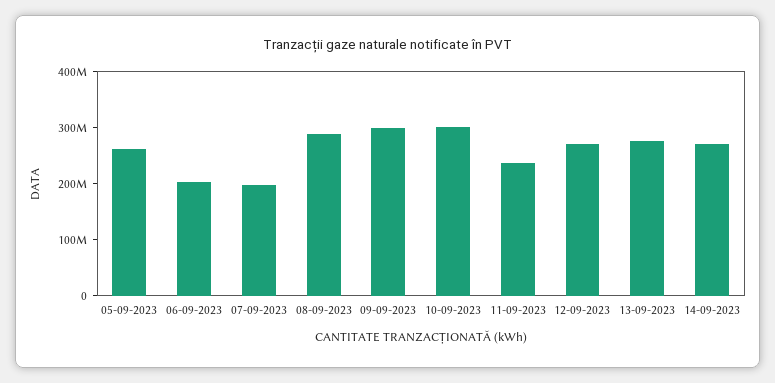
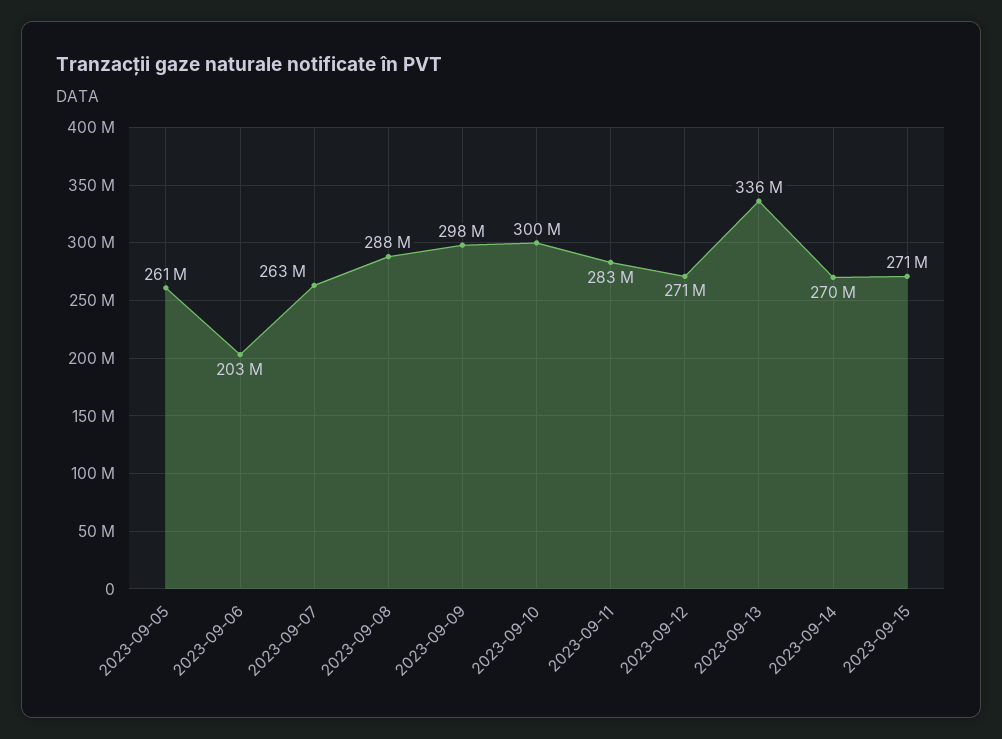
07-09-2023: 200000000 -> 263000000
11-09-2023: 240000000 -> 283000000
13-09-2023: 280000000 -> 336000000
2023-09-15: none -> 271000000

